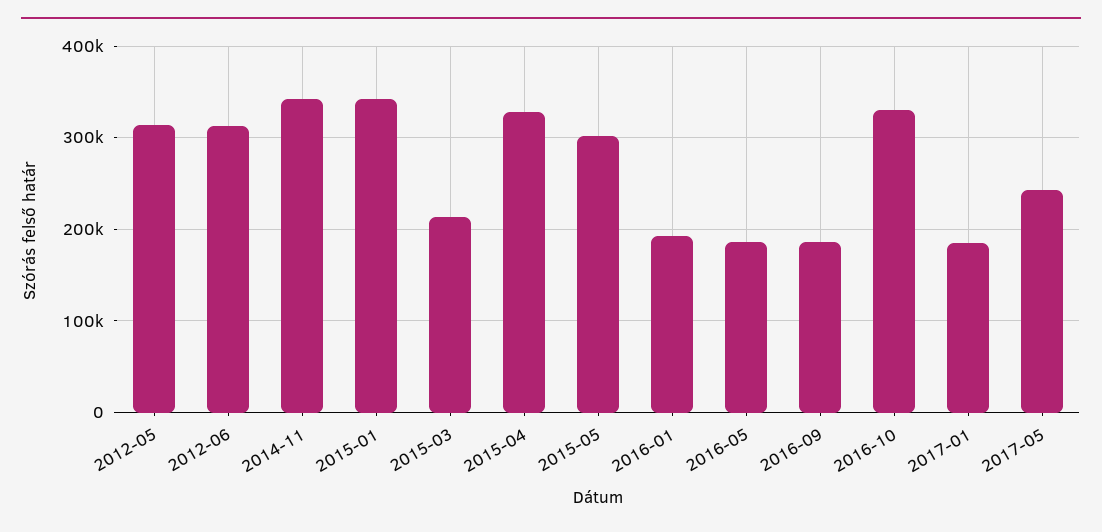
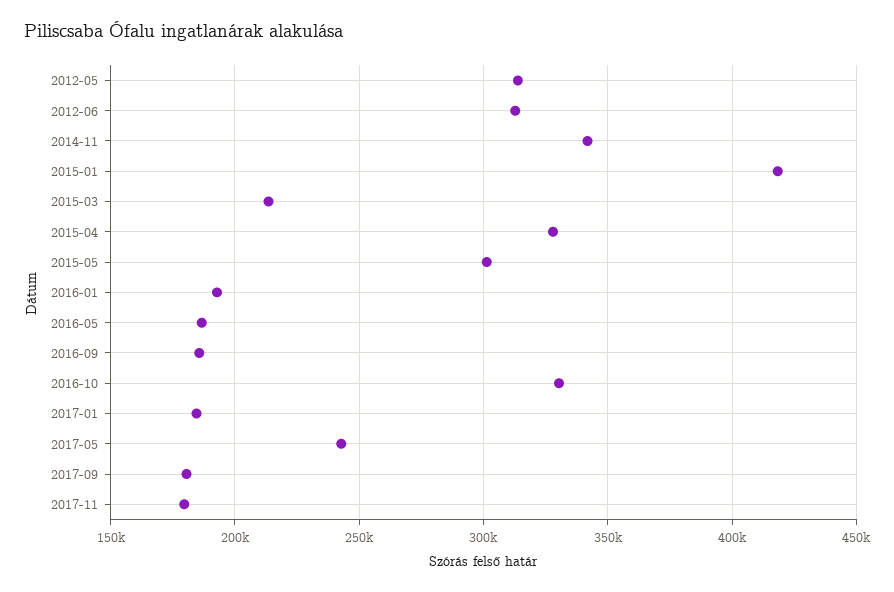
2015-01: 340000 -> 420000
2017-09: none -> 180000
2017-11: none -> 180000

